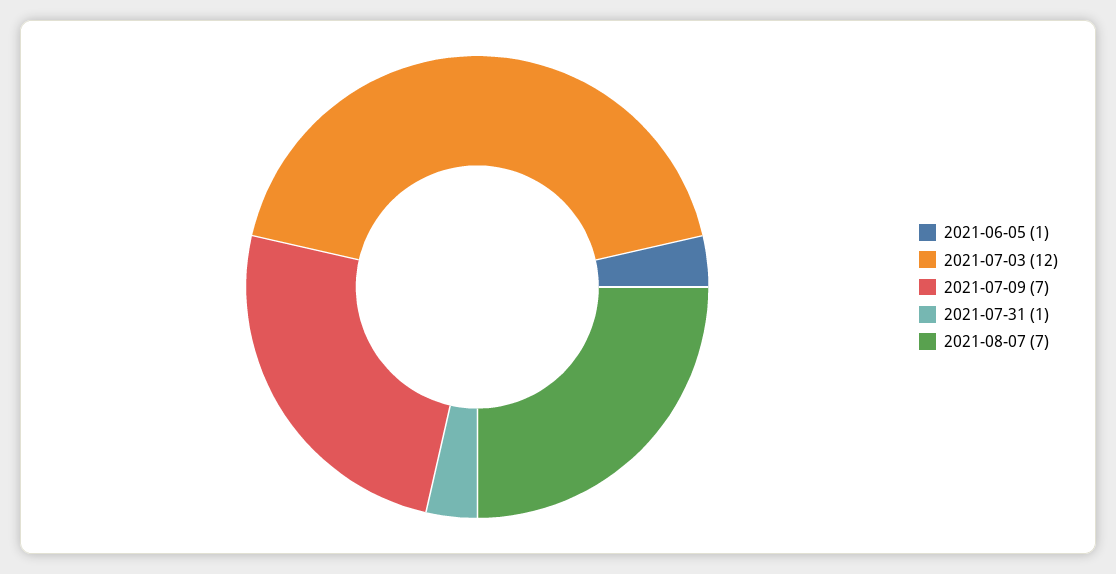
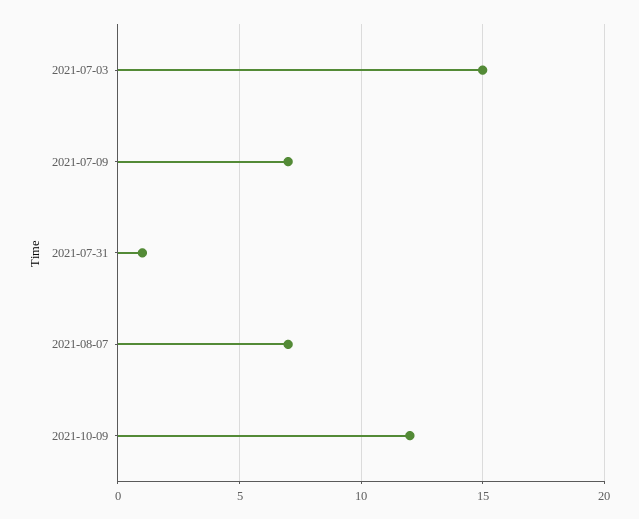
2021-06-05: 1 -> none
2021-07-03: 12 -> 15
2021-10-09: none -> 12

